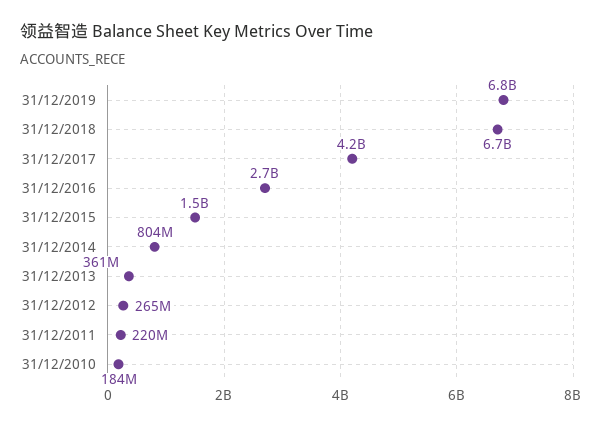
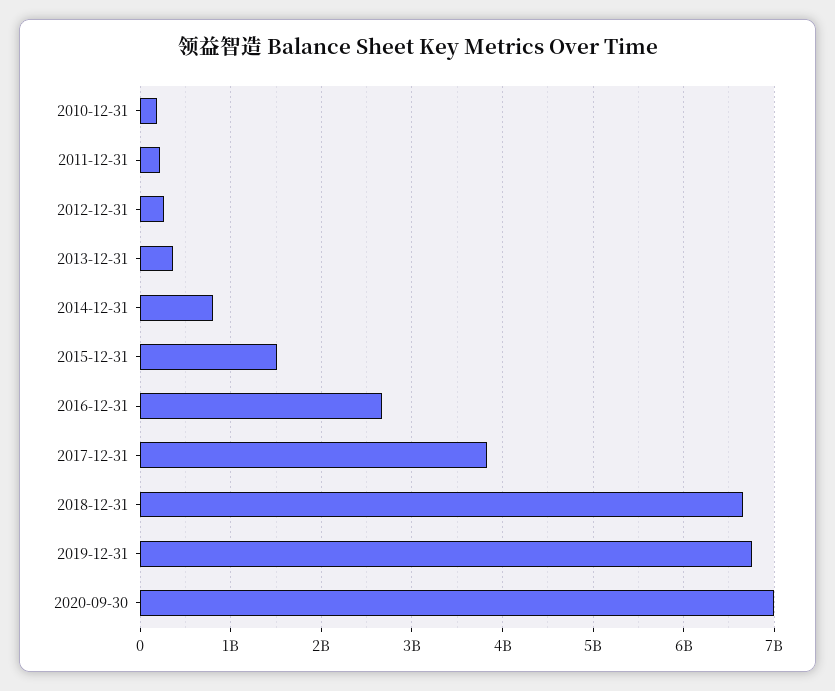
31/12/2017: 4200000000 -> 3800000000
2020-09-30: none -> 7000000000

